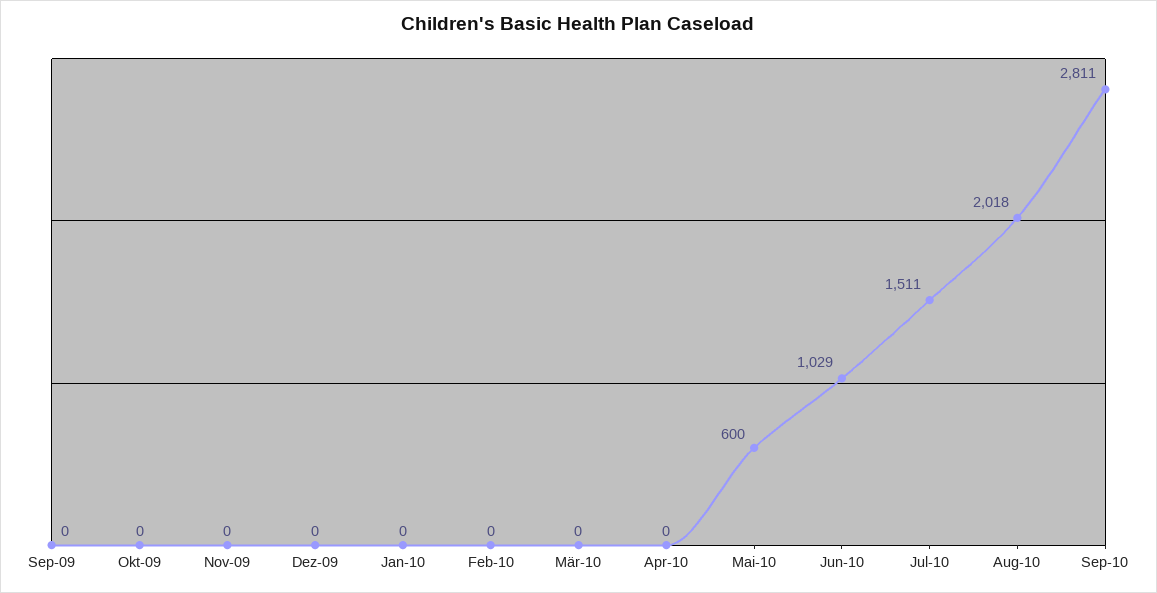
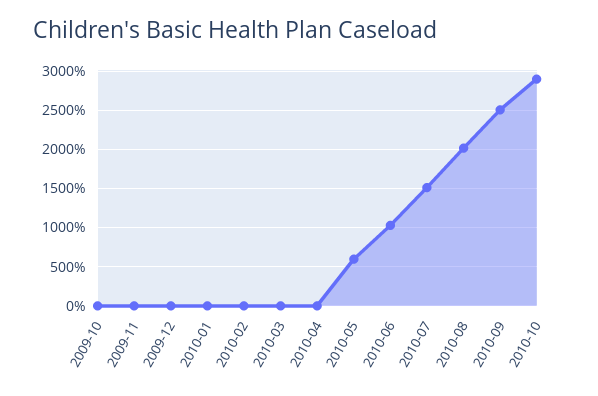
Sep-09: 0 -> none
Sep-10: 2811 -> 2500
2010-10: none -> 2900

